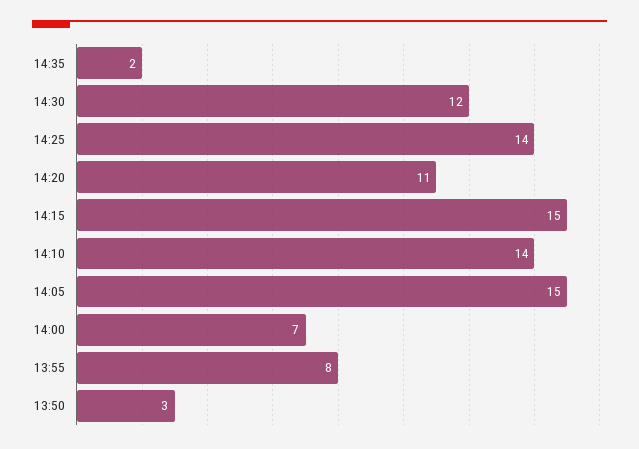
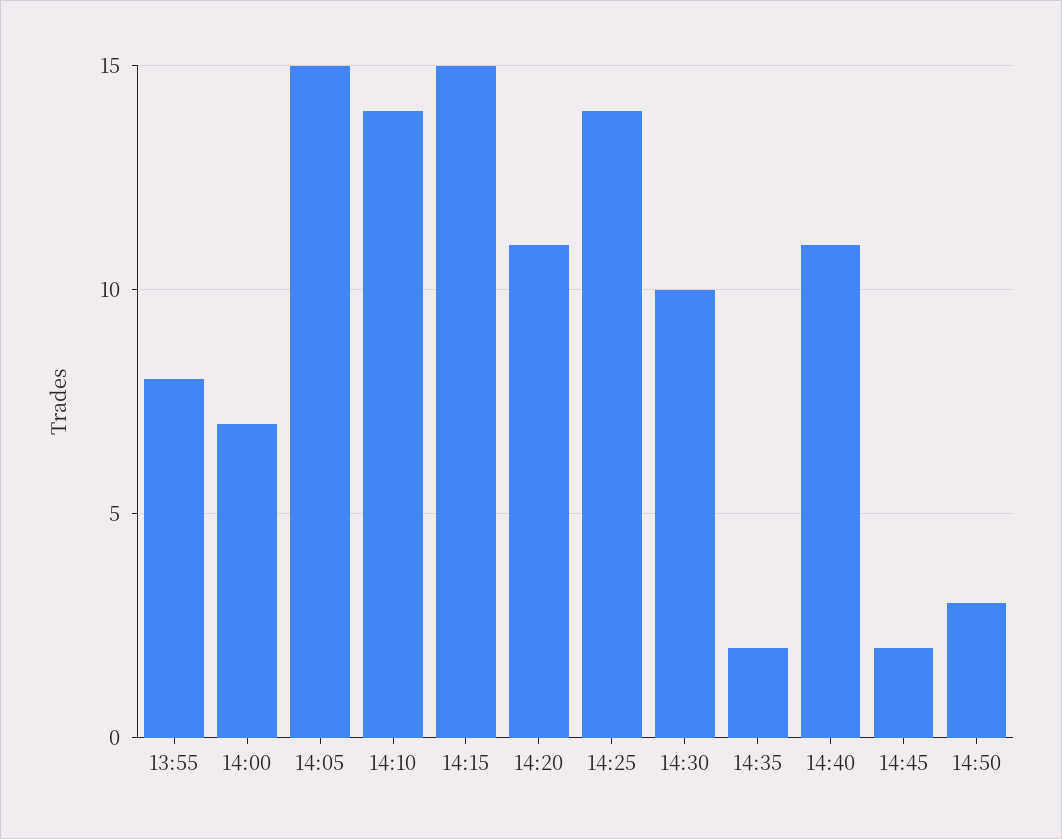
14:30: 12 -> 10
13:50: 3 -> none
14:40: none -> 11
14:45: none -> 2
14:50: none -> 3

